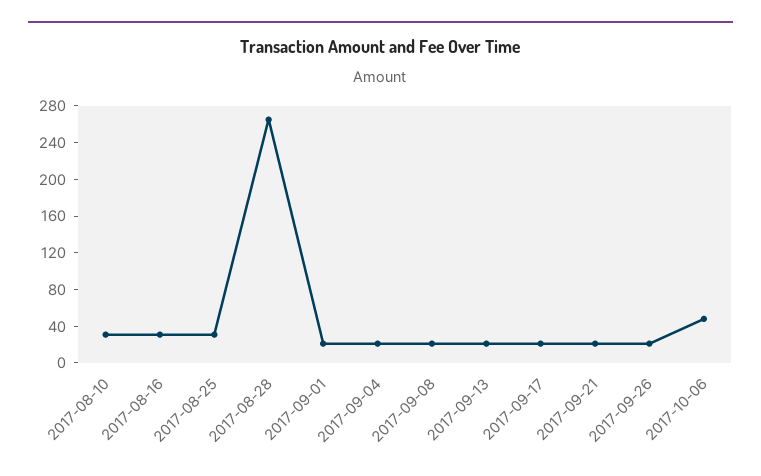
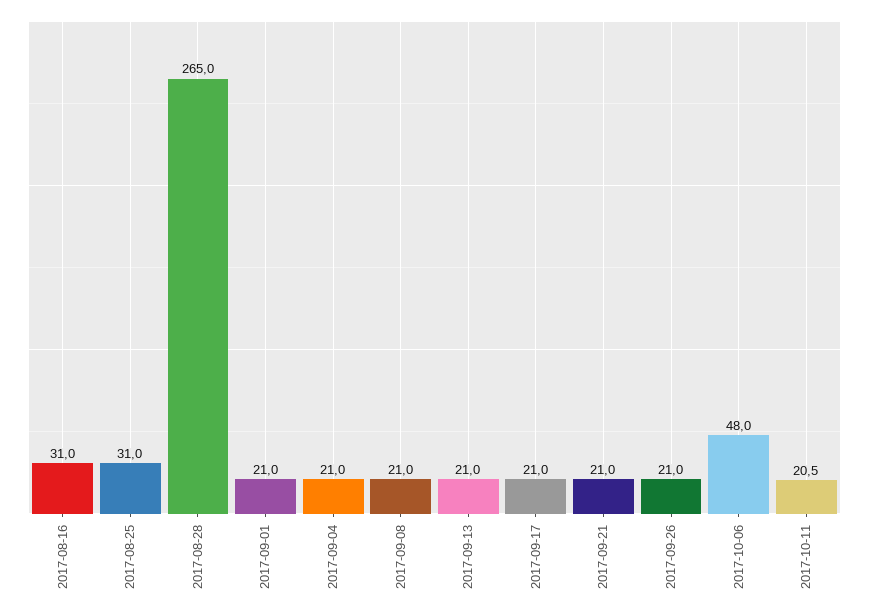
2017-08-10: 30 -> none
2017-10-11: none -> 20.5

